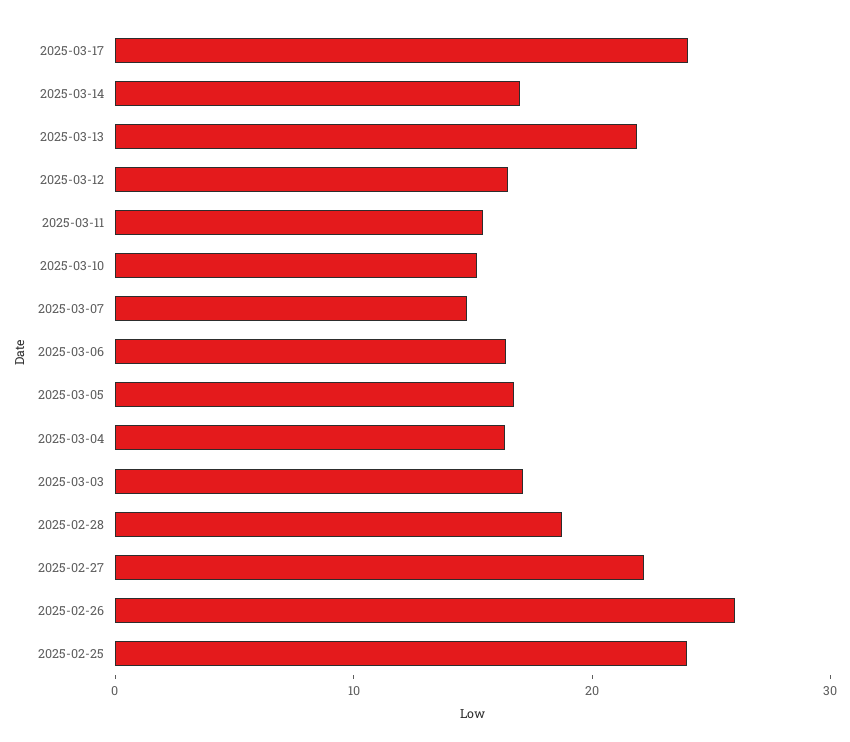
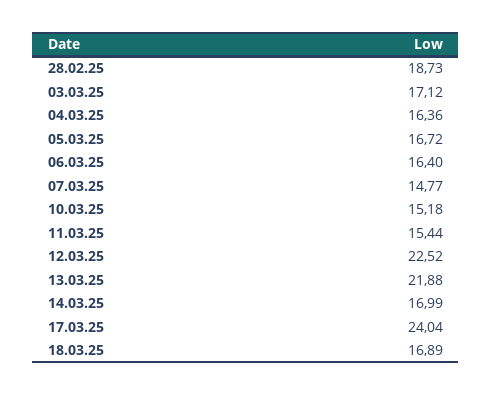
2025-03-12: 16 -> 22.52
2025-02-27: 22 -> none
2025-02-26: 26 -> none
2025-02-25: 24 -> none
18.03.25: none -> 16.89

